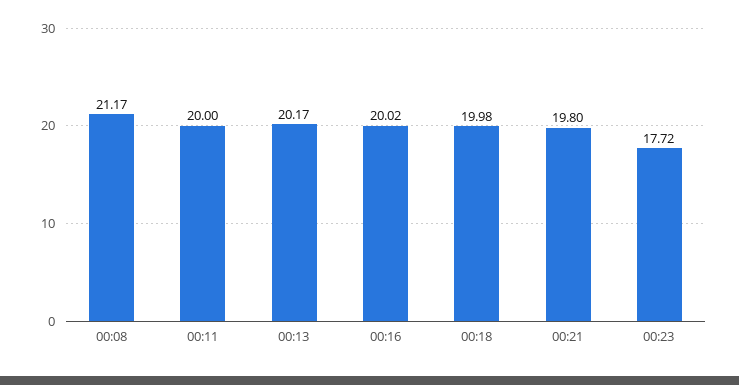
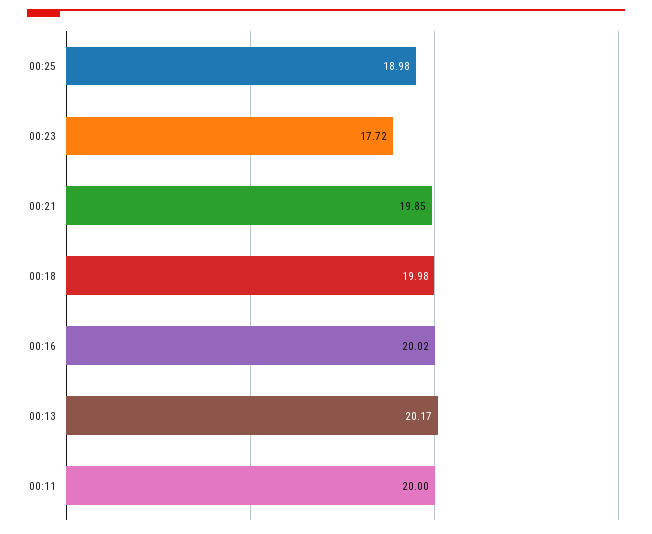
00:08: 21.17 -> none
00:21: 19.8 -> 19.85
00:25: none -> 18.98

